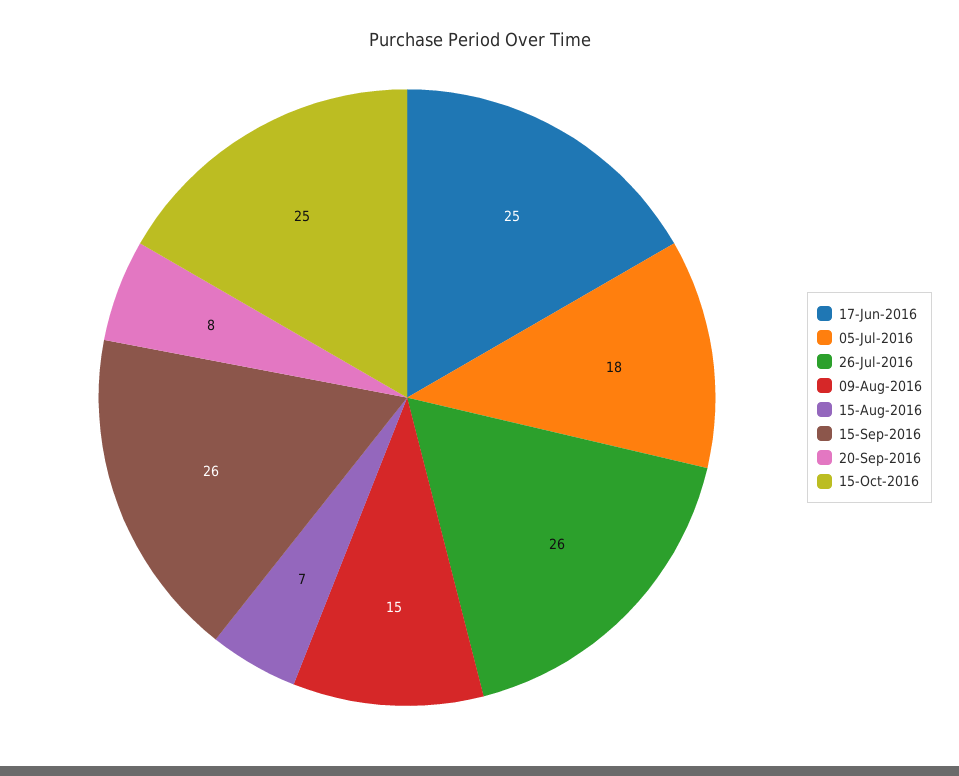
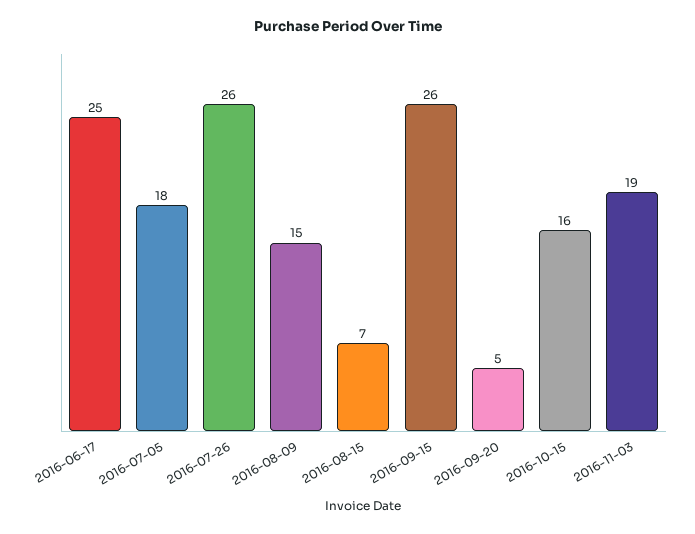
20-Sep-2016: 8 -> 5
15-Oct-2016: 25 -> 16
2016-11-03: none -> 19

